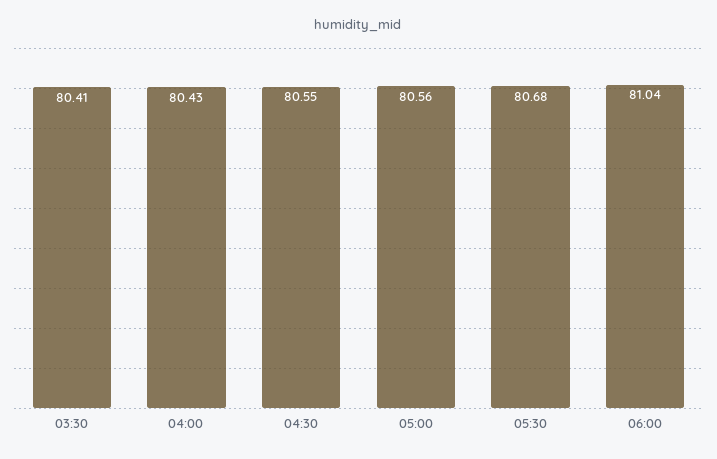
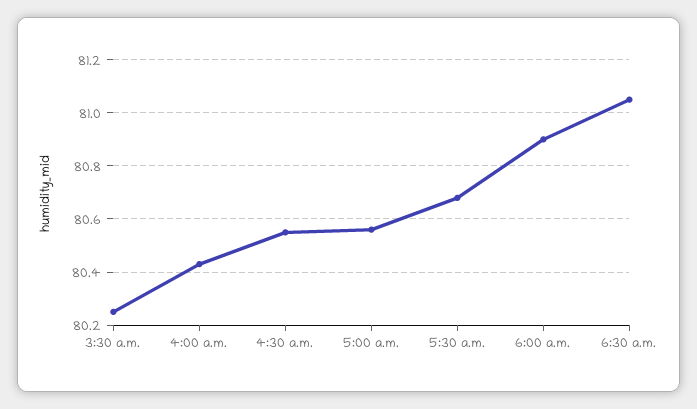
03:30: 80.41 -> 80.25
06:00: 81.04 -> 80.9
6:30 a.m.: none -> 81.05

